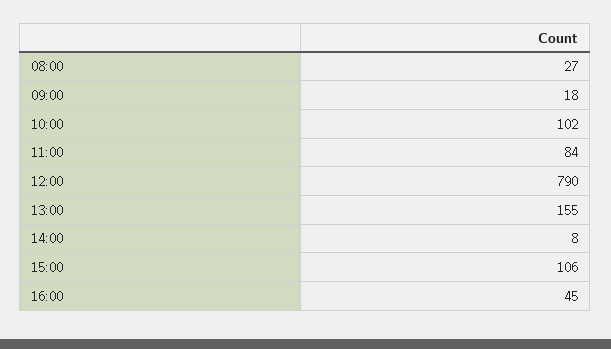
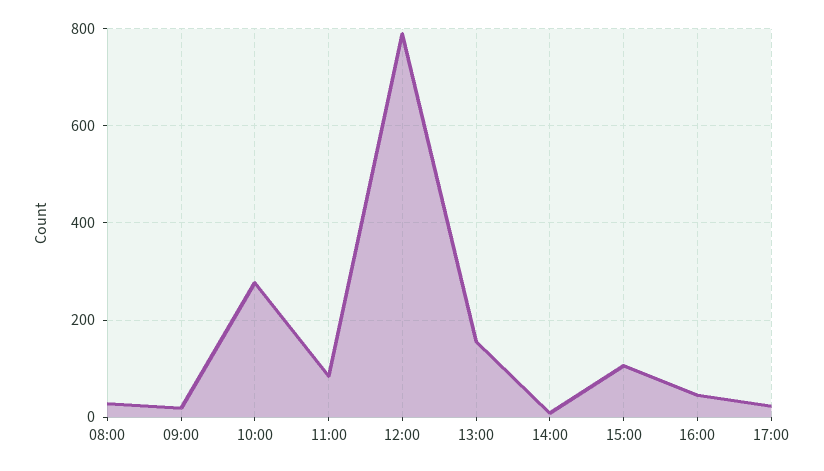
10:00: 102 -> 280
17:00: none -> 20

